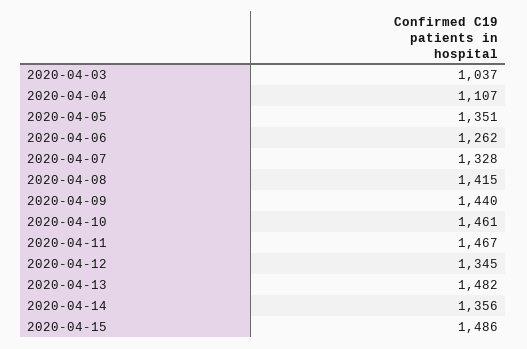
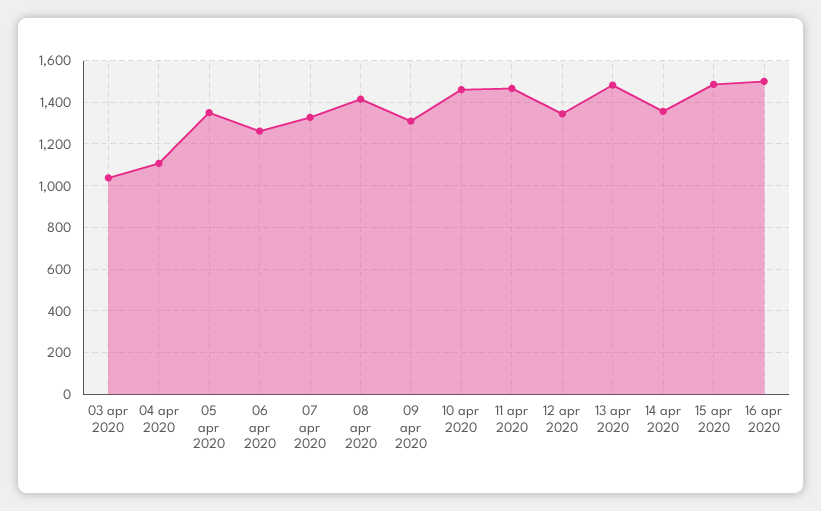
2020-04-09: 1440 -> 1300
16 apr 2020: none -> 1500

